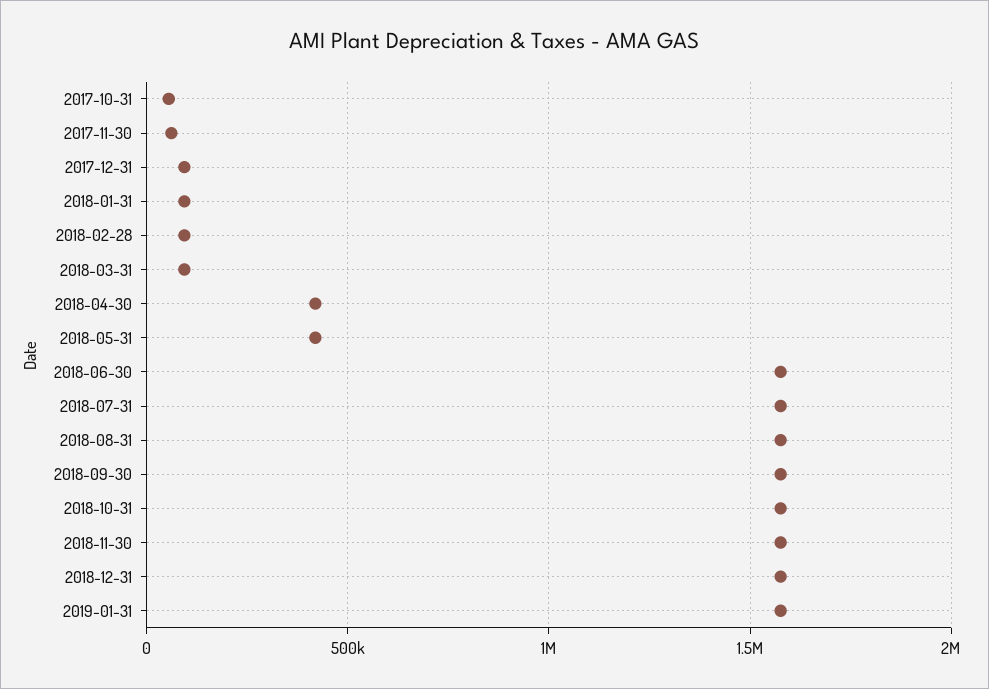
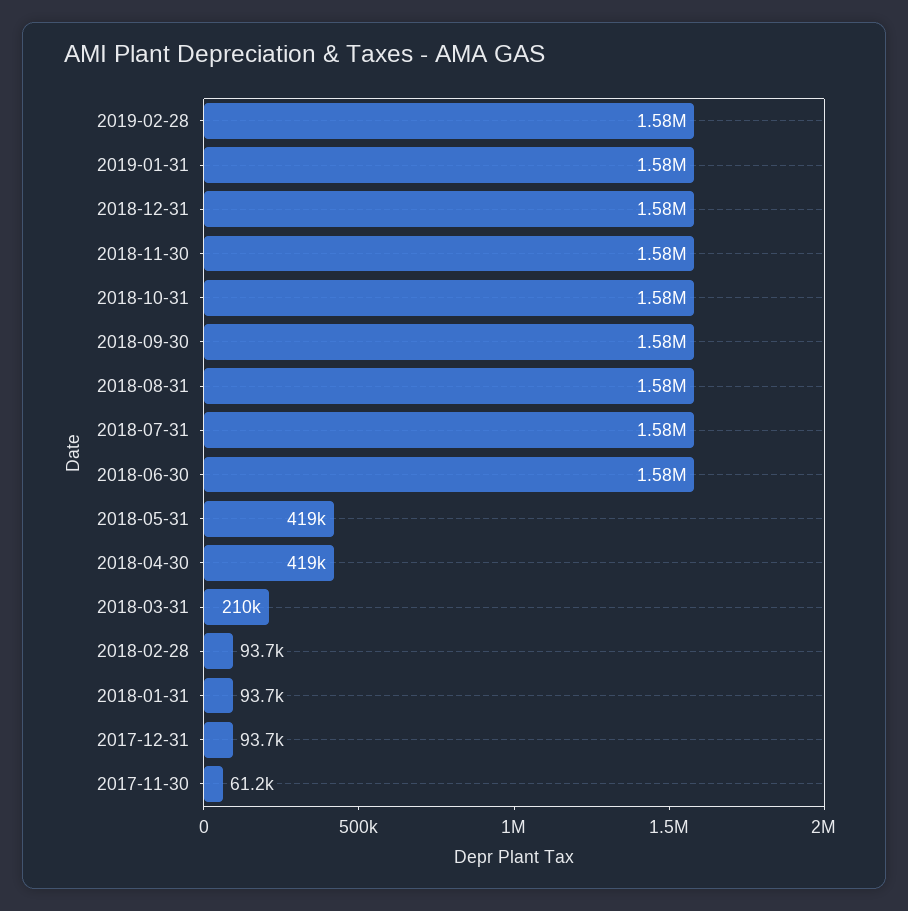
2017-10-31: 50000 -> none
2018-03-31: 100000 -> 210000
2019-02-28: none -> 1580000

